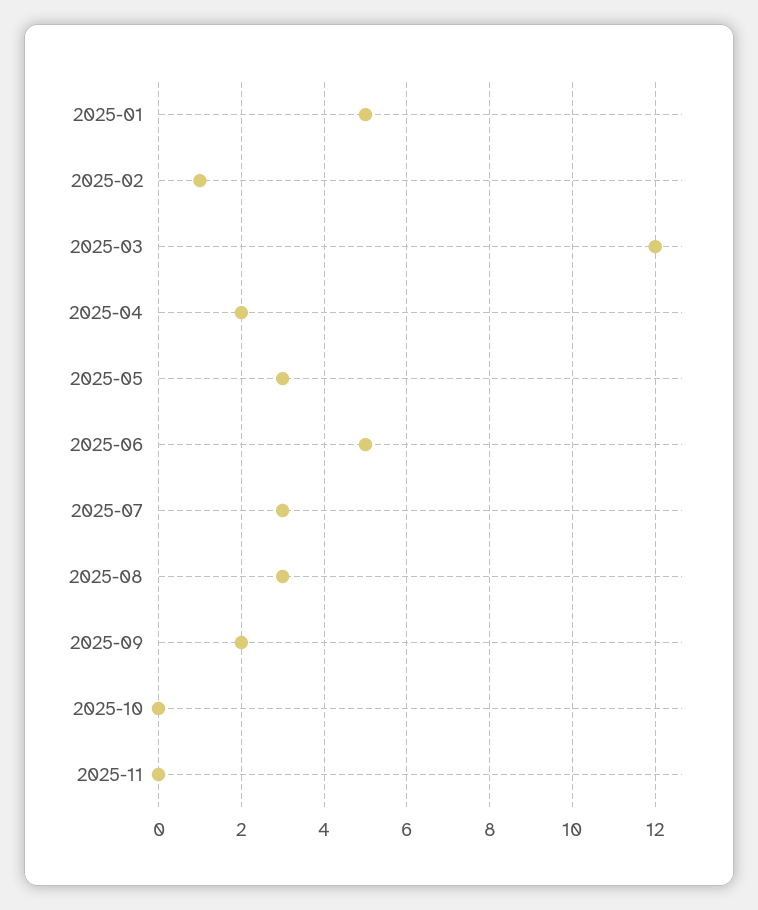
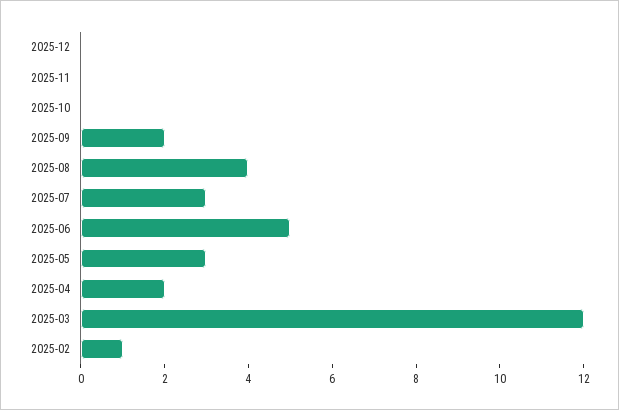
2025-01: 5 -> none
2025-08: 3 -> 4
2025-12: none -> 0

